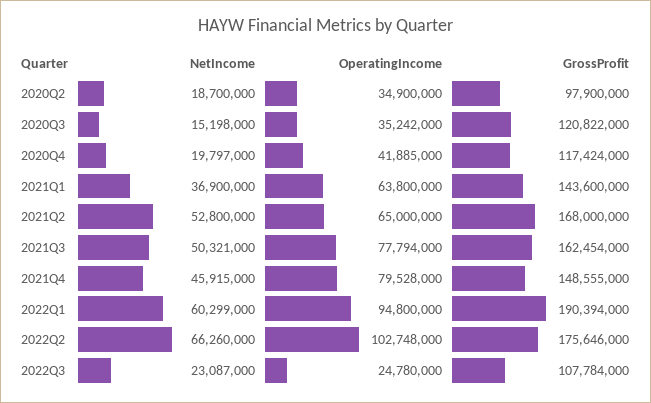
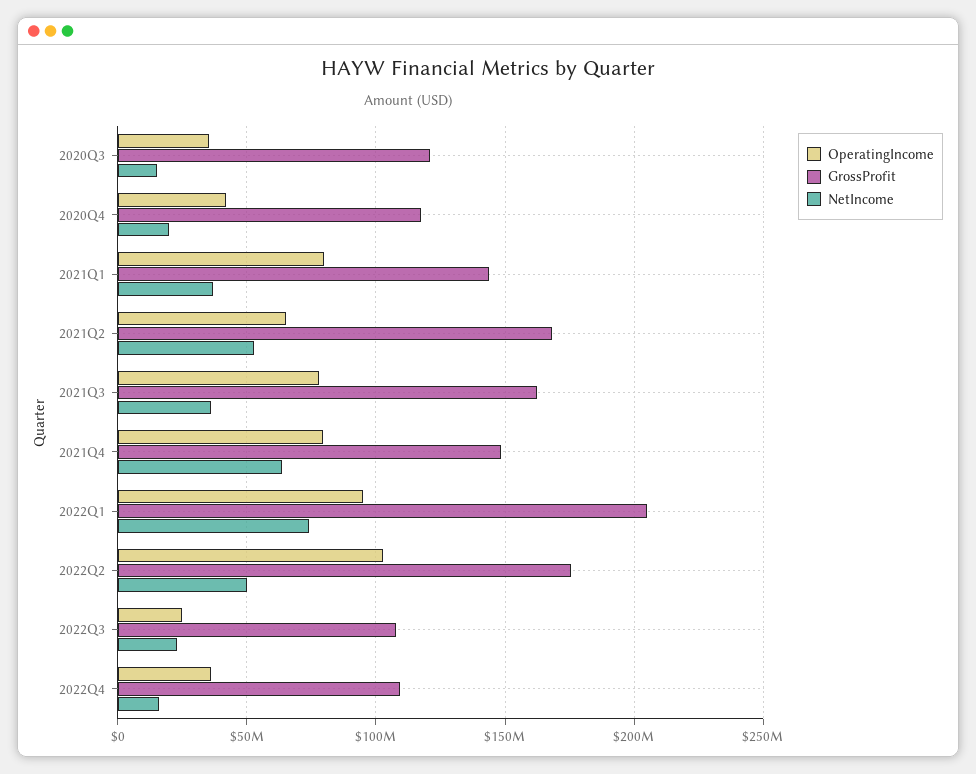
NetIncome, 2020Q2: 18700000 -> none
OperatingIncome, 2020Q2: 34900000 -> none
GrossProfit, 2020Q2: 97900000 -> none
OperatingIncome, 2021Q1: 63800000 -> 80000000
NetIncome, 2021Q3: 50321000 -> 35000000
NetIncome, 2021Q4: 45915000 -> 65000000
NetIncome, 2022Q1: 60299000 -> 75000000
GrossProfit, 2022Q1: 190394000 -> 205000000
NetIncome, 2022Q2: 66260000 -> 50000000
OperatingIncome, 2022Q4: none -> 35000000
GrossProfit, 2022Q4: none -> 110000000
NetIncome, 2022Q4: none -> 15000000

